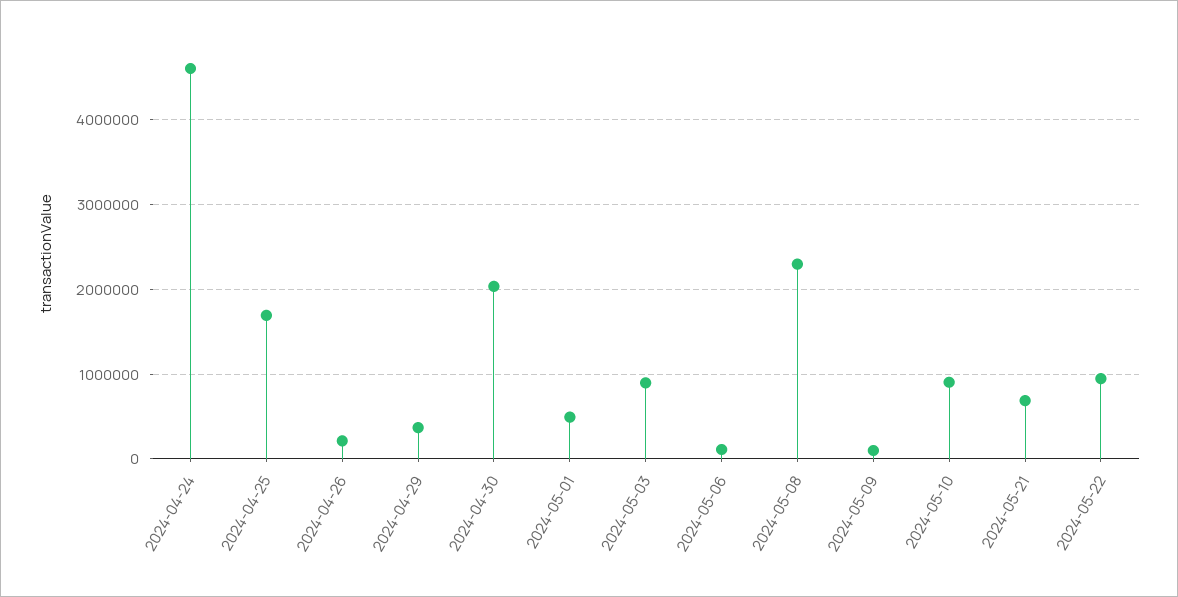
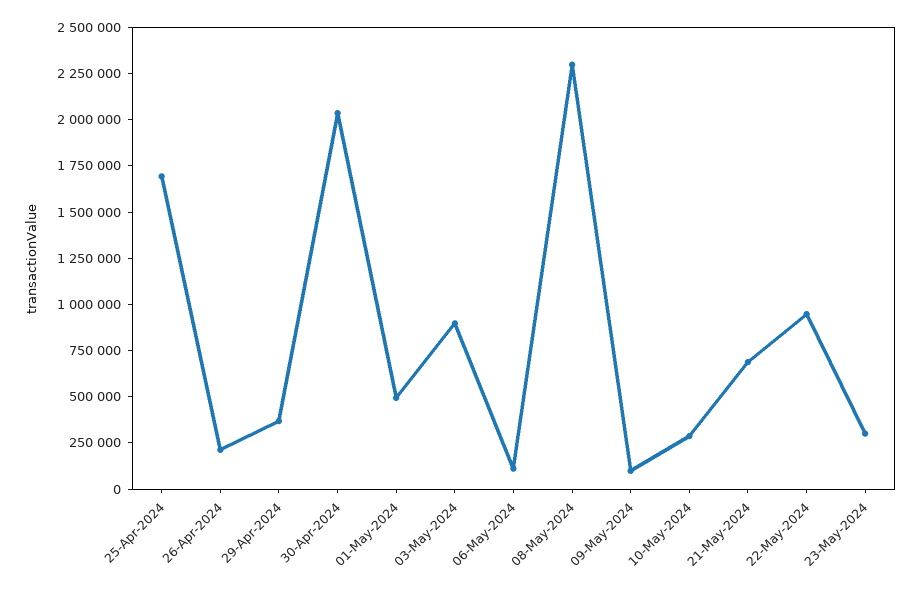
2024-04-24: 4600000 -> none
2024-05-10: 900000 -> 300000
23-May-2024: none -> 300000

